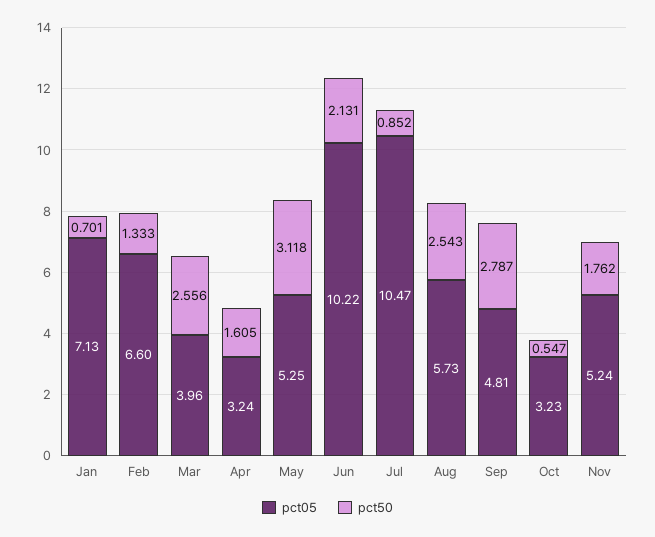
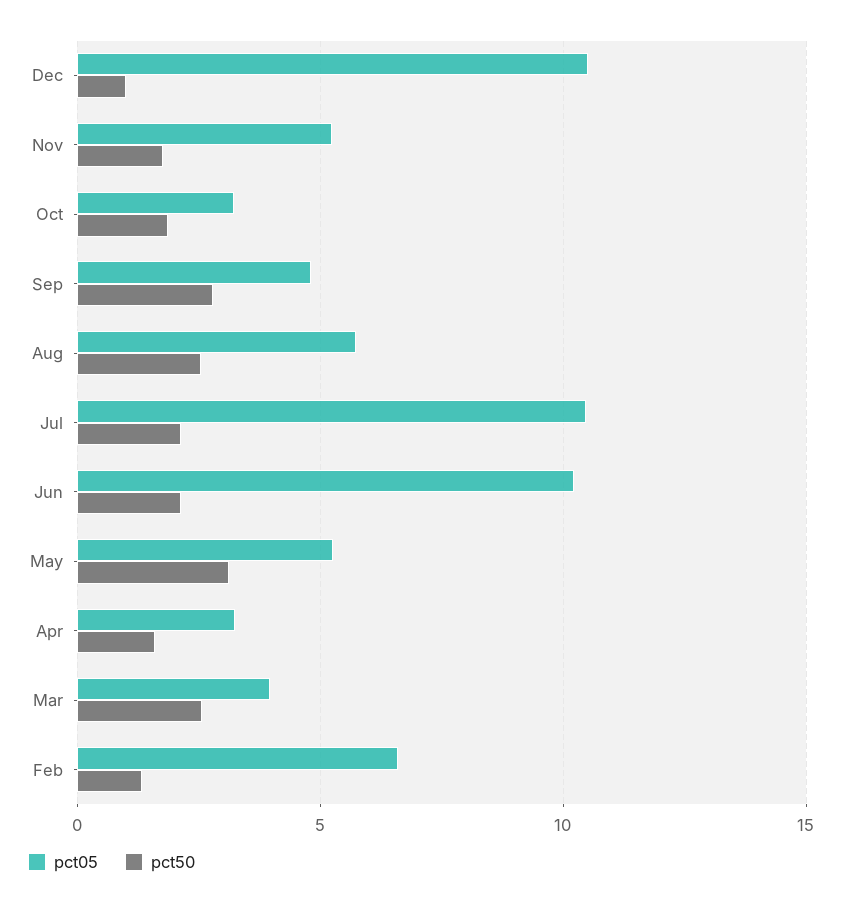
pct05, Jan: 7.13 -> none
pct50, Jan: 0.701 -> none
pct50, Jul: 0.852 -> 2
pct50, Oct: 0.547 -> 2
pct05, Dec: none -> 10.5
pct50, Dec: none -> 1

